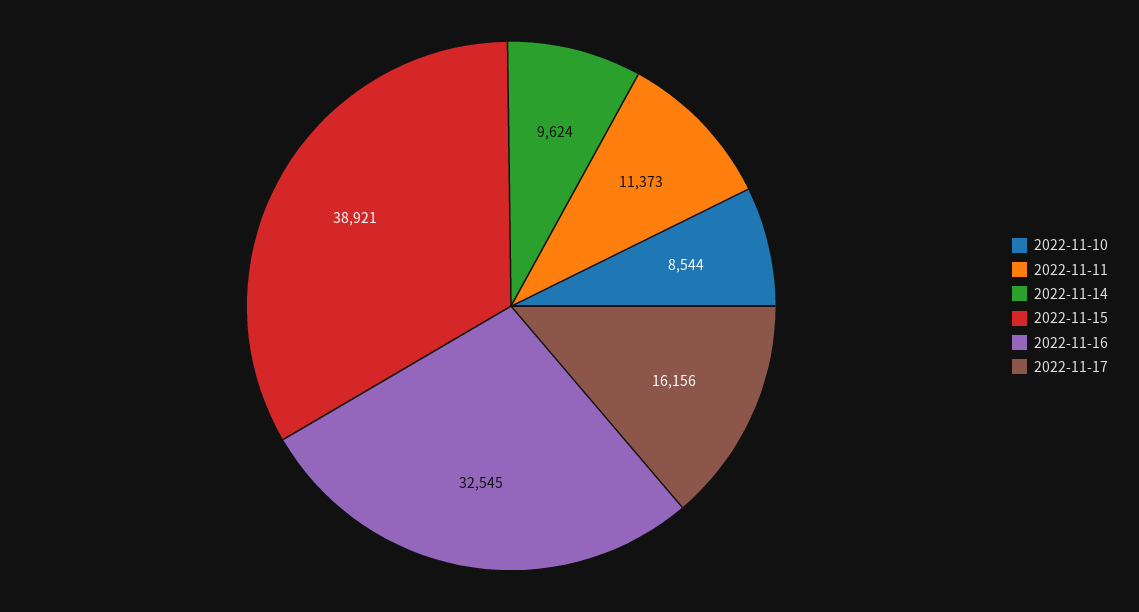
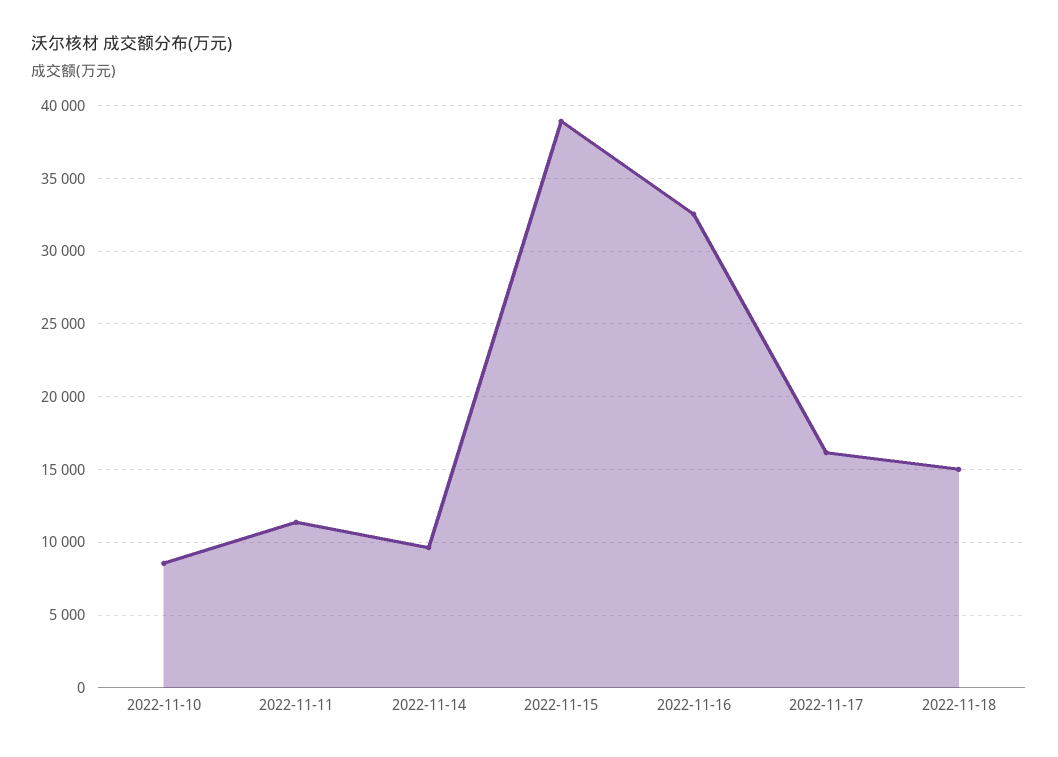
2022-11-18: none -> 15000

